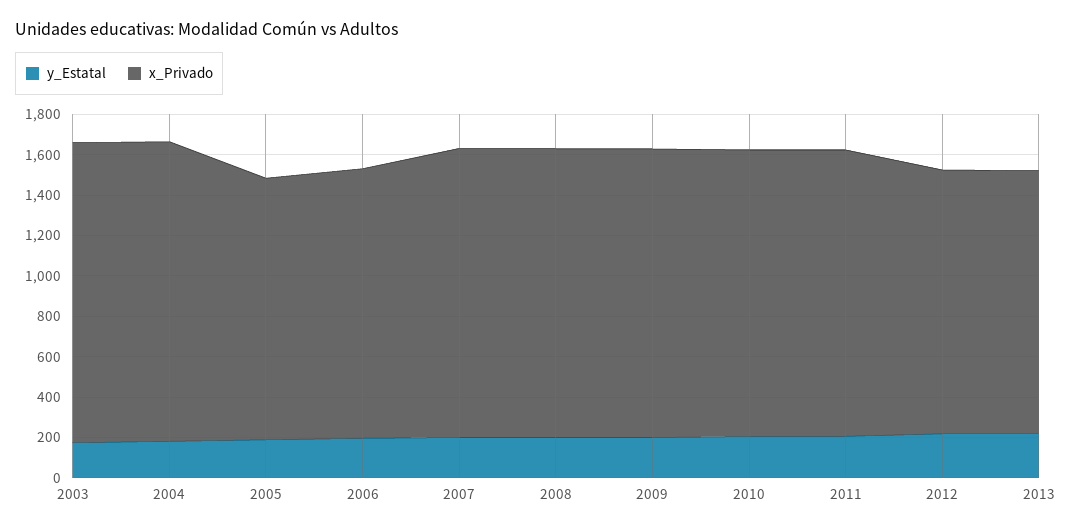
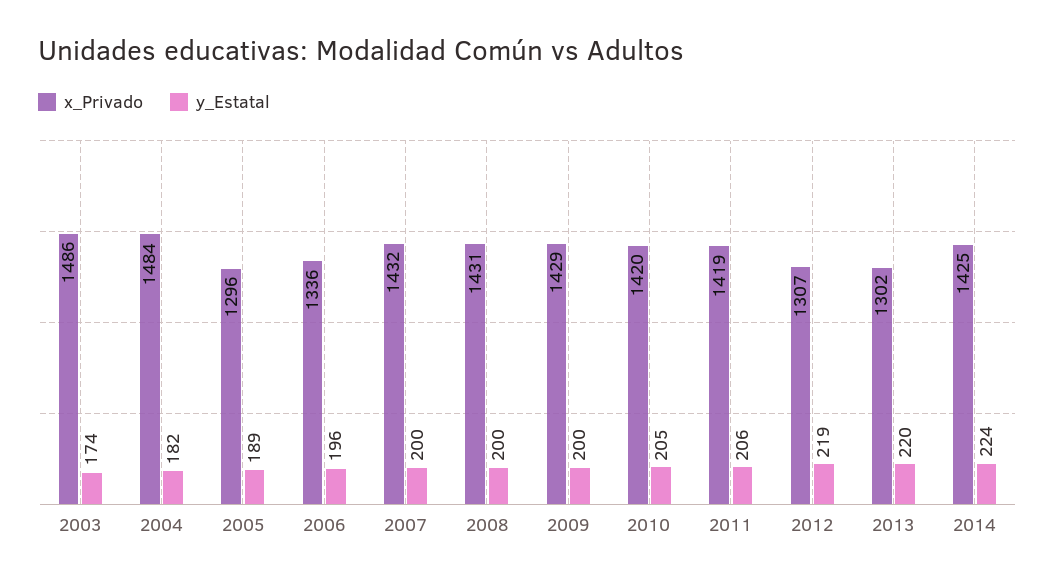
x_Privado, 2014: none -> 1425
y_Estatal, 2014: none -> 224

